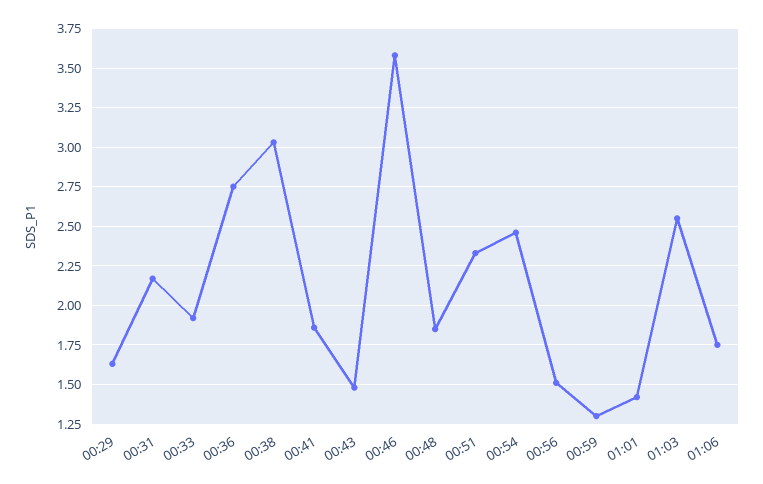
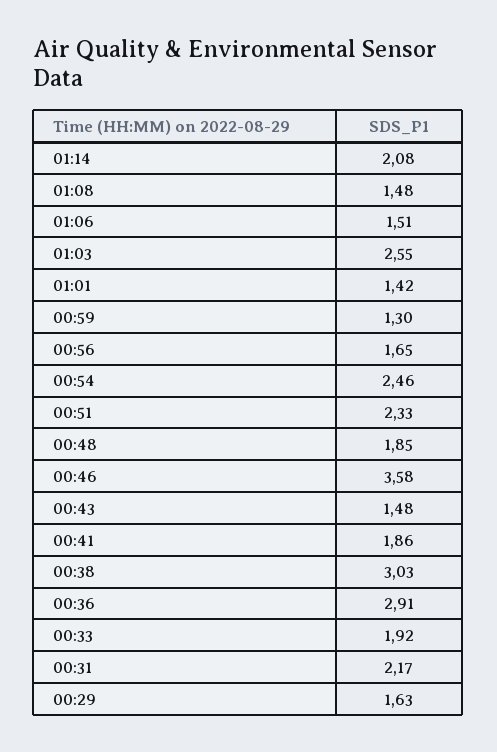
00:36: 2.75 -> 2.91
00:56: 1.5 -> 1.65
01:06: 1.75 -> 1.51
01:14: none -> 2.08
01:08: none -> 1.48

